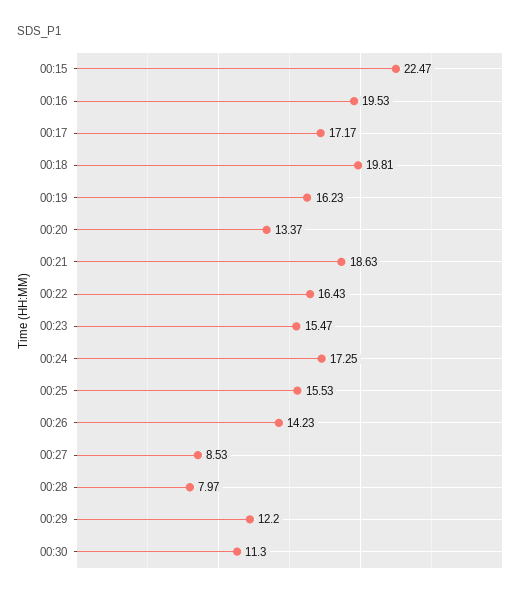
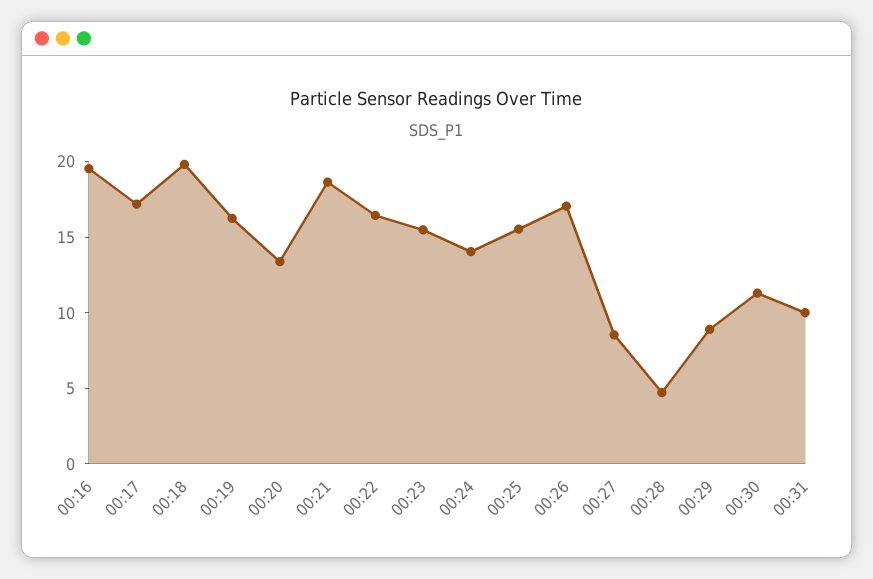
00:15: 22.47 -> none
00:24: 17.25 -> 14
00:26: 14.23 -> 17
00:28: 7.97 -> 5
00:29: 12.2 -> 9
00:31: none -> 10

